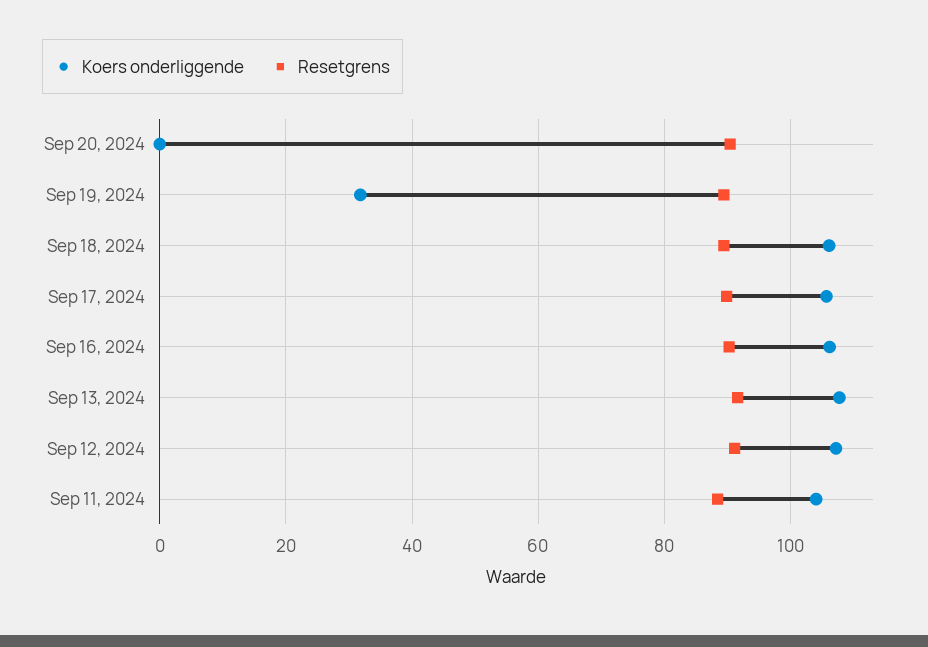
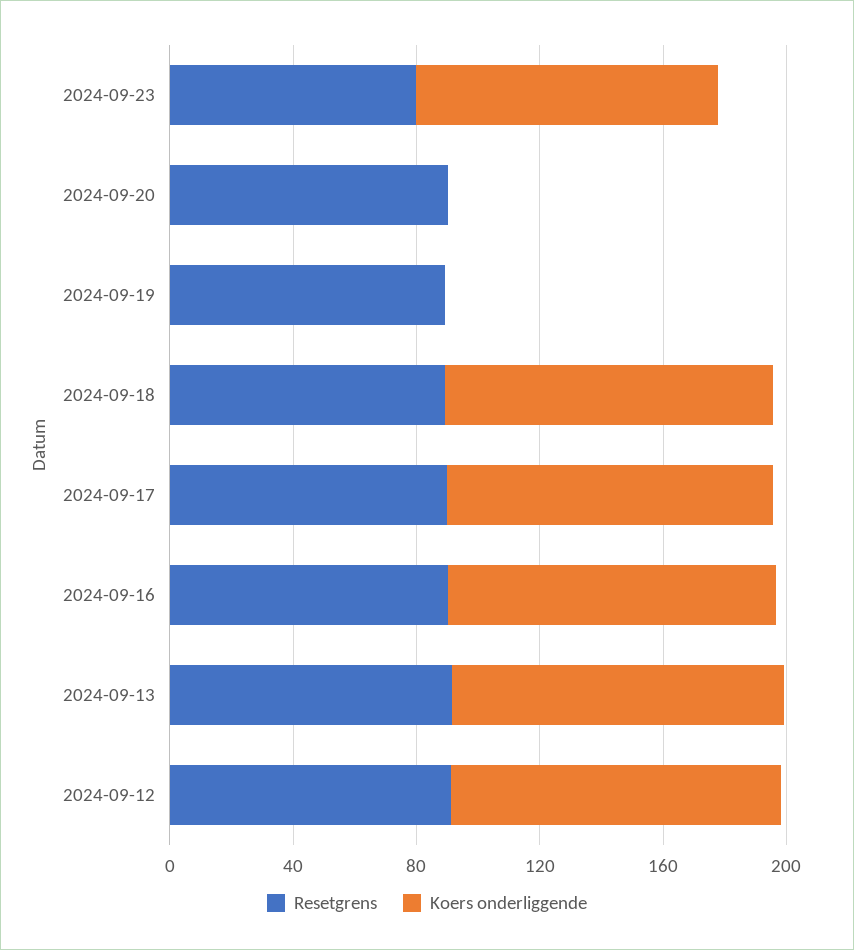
Koers onderliggende, Sep 19, 2024: 32 -> 0
Koers onderliggende, Sep 11, 2024: 104 -> none
Resetgrens, Sep 11, 2024: 88 -> none
Resetgrens, 2024-09-23: none -> 80
Koers onderliggende, 2024-09-23: none -> 100

